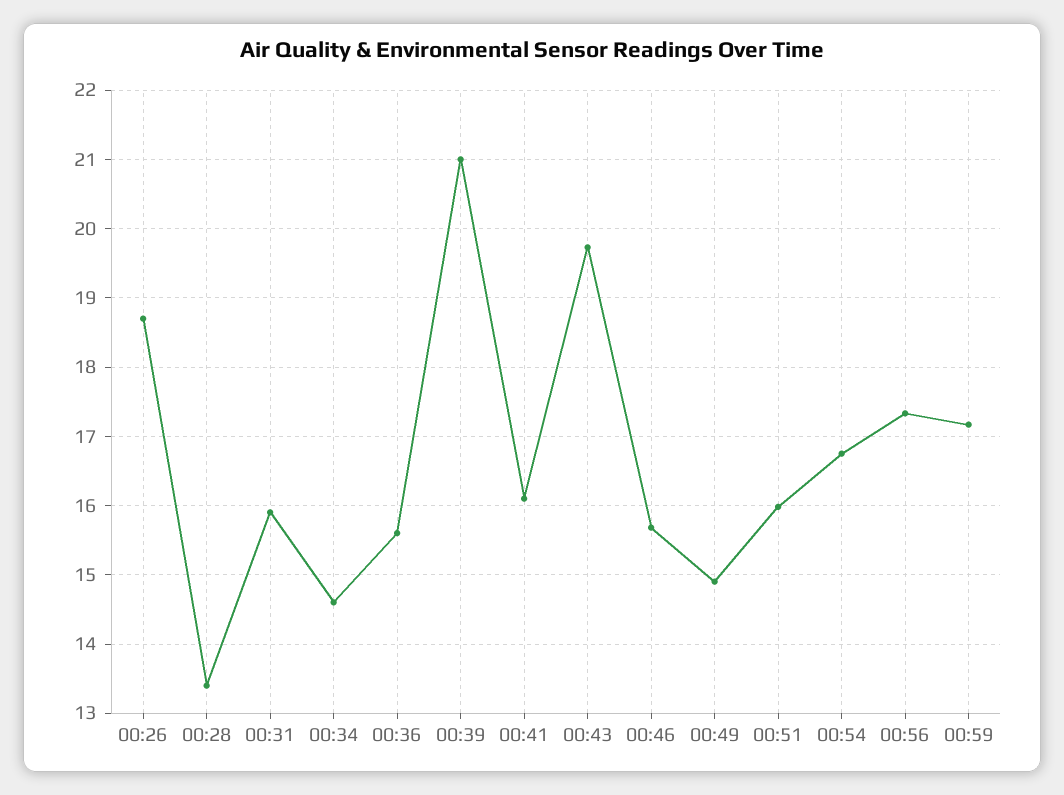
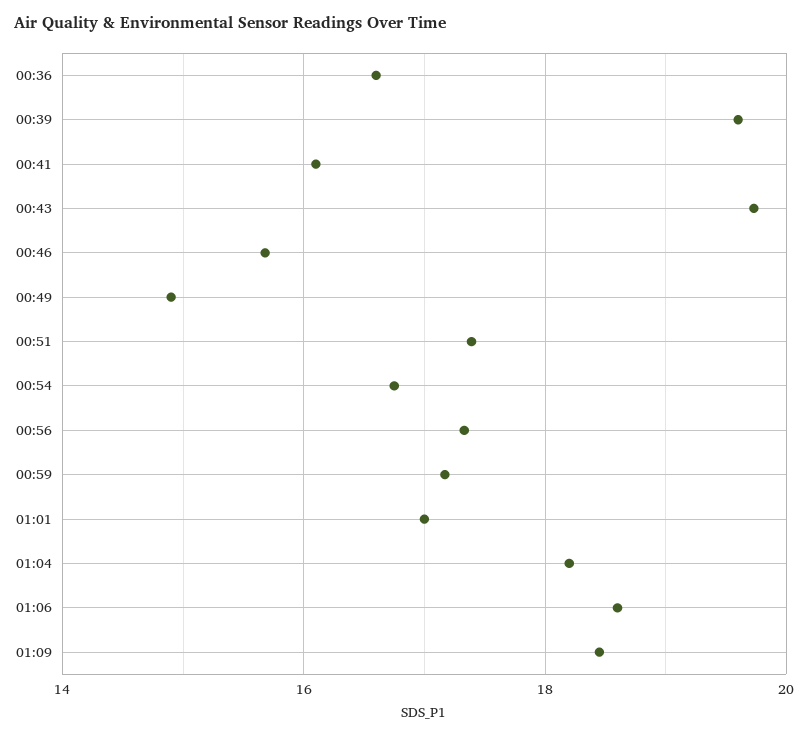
00:26: 18.7 -> none
00:28: 13.4 -> none
00:31: 15.9 -> none
00:34: 14.6 -> none
00:36: 15.6 -> 16.6
00:39: 21 -> 19.6
00:51: 16 -> 17.4
01:01: none -> 17
01:04: none -> 18.2
01:06: none -> 18.6
01:09: none -> 18.4

